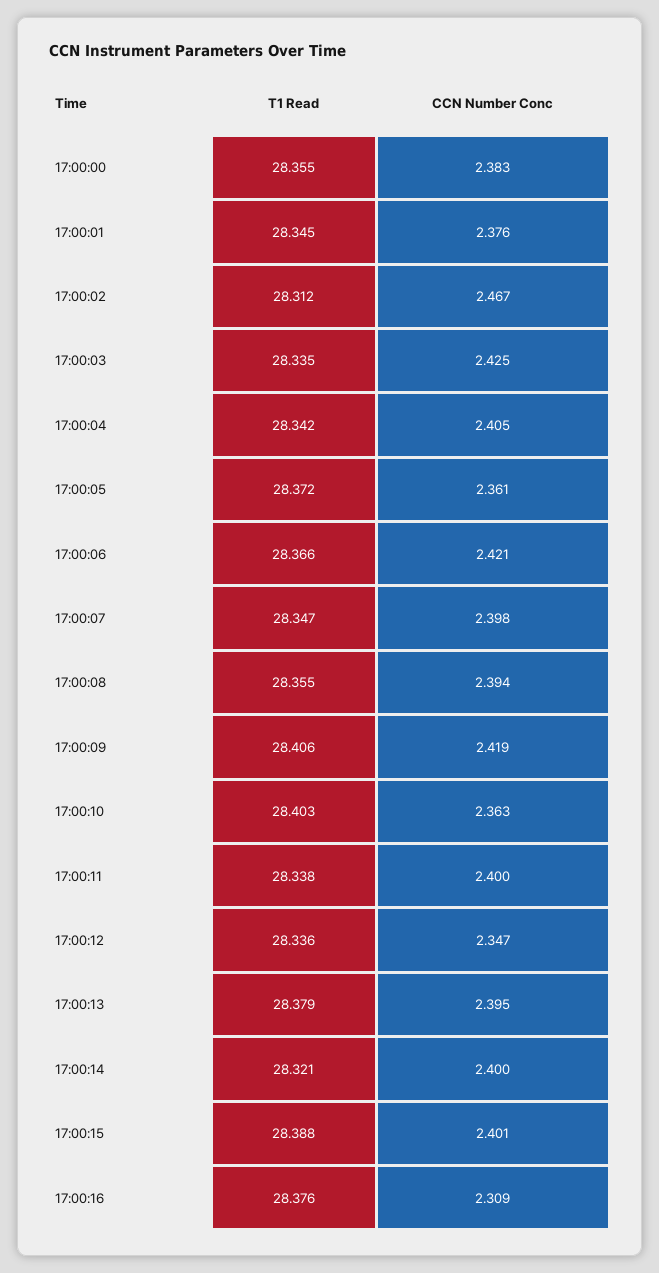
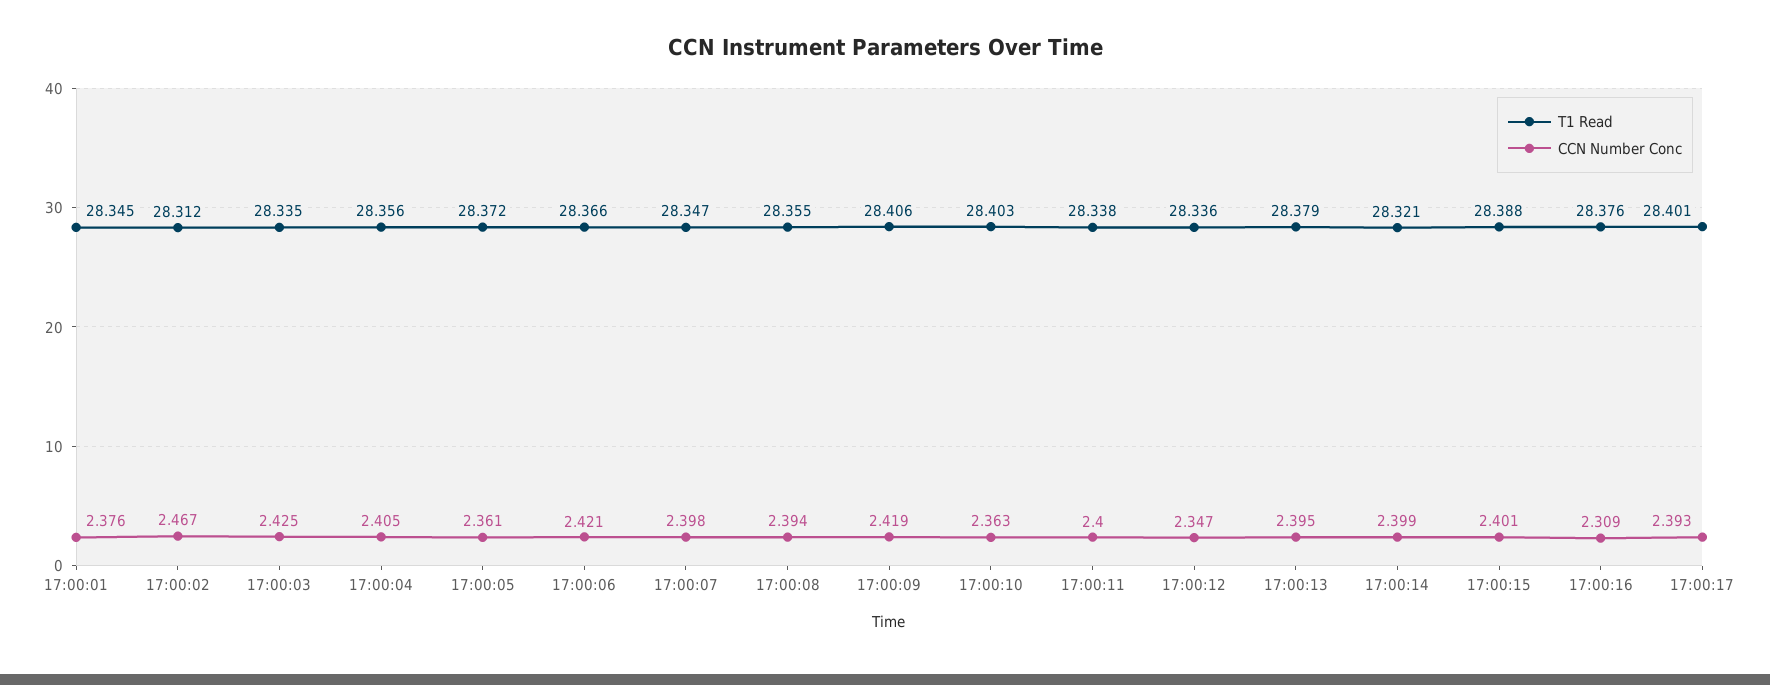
T1 Read, 17:00:00: 28.355 -> none
CCN Number Conc, 17:00:00: 2.383 -> none
T1 Read, 17:00:04: 28.342 -> 28.356
CCN Number Conc, 17:00:14: 2.4 -> 2.399
T1 Read, 17:00:17: none -> 28.401
CCN Number Conc, 17:00:17: none -> 2.393

